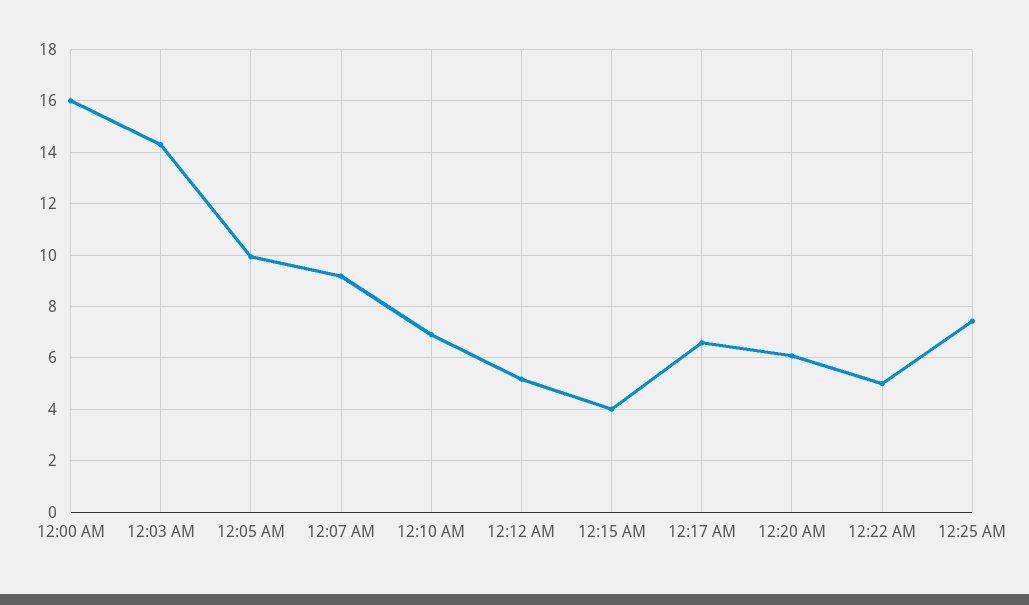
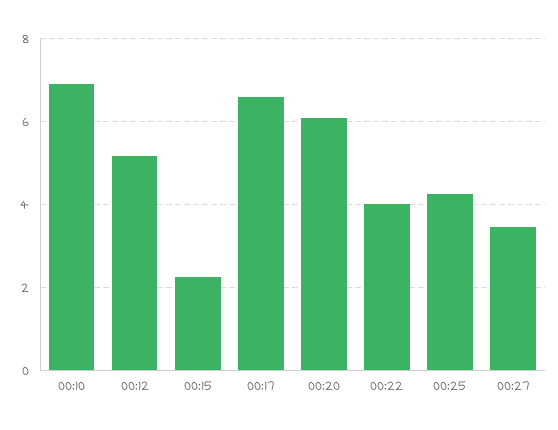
12:00 AM: 16 -> none
12:03 AM: 14.25 -> none
12:05 AM: 10 -> none
12:07 AM: 9.25 -> none
12:15 AM: 4 -> 2.2
12:22 AM: 5 -> 4
12:25 AM: 7.5 -> 4.2
00:27: none -> 3.4

